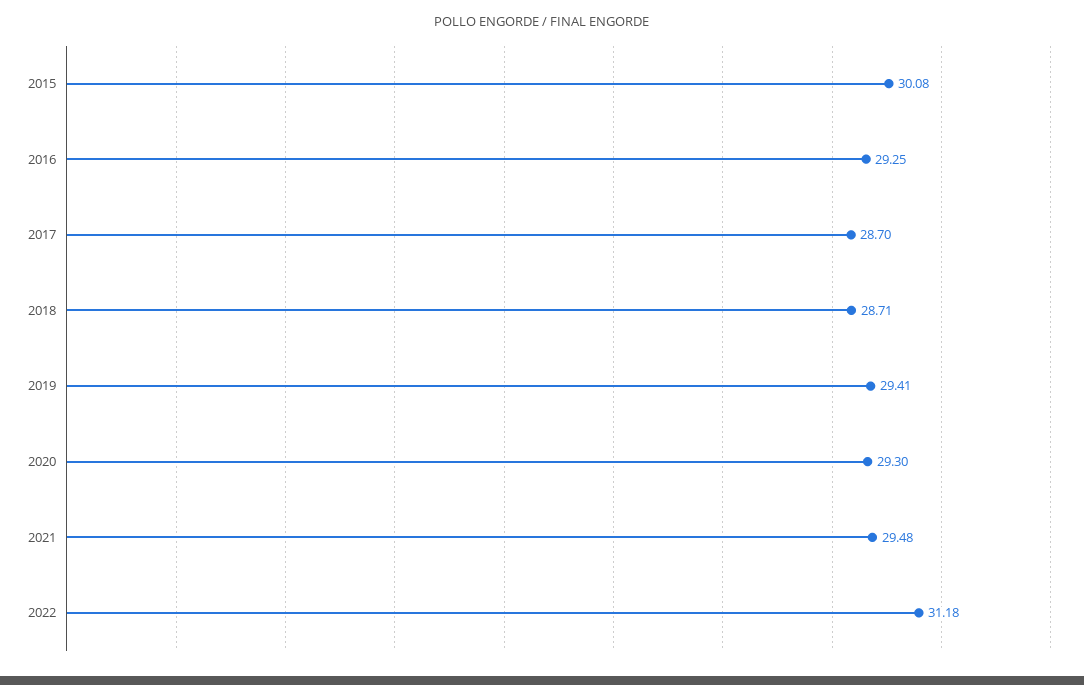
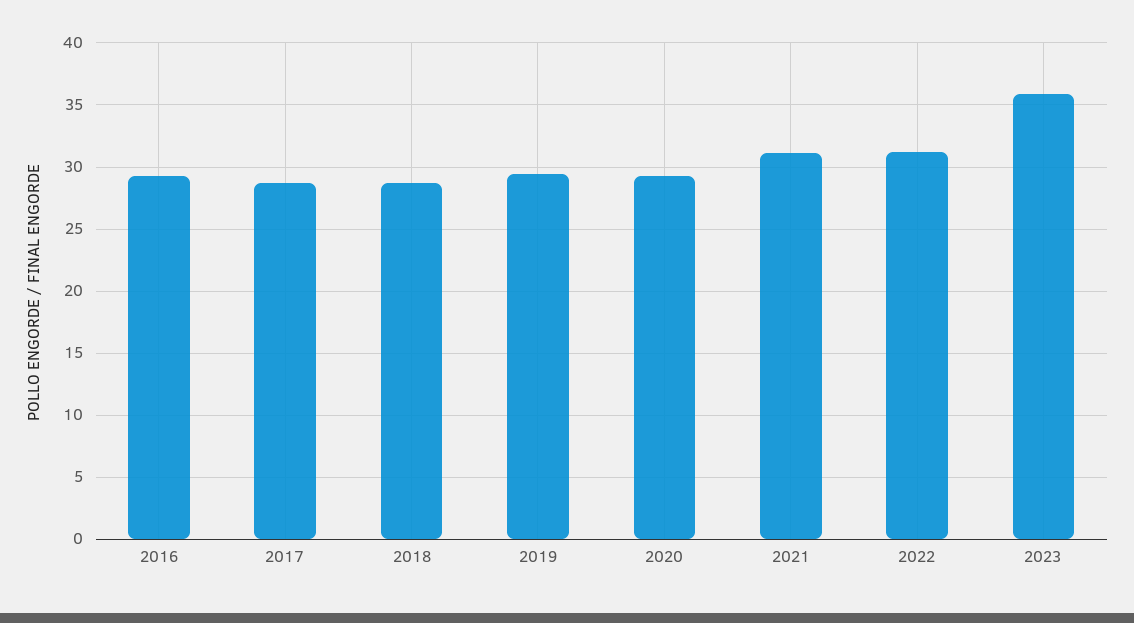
2015: 30.08 -> none
2021: 29.48 -> 31
2023: none -> 36

